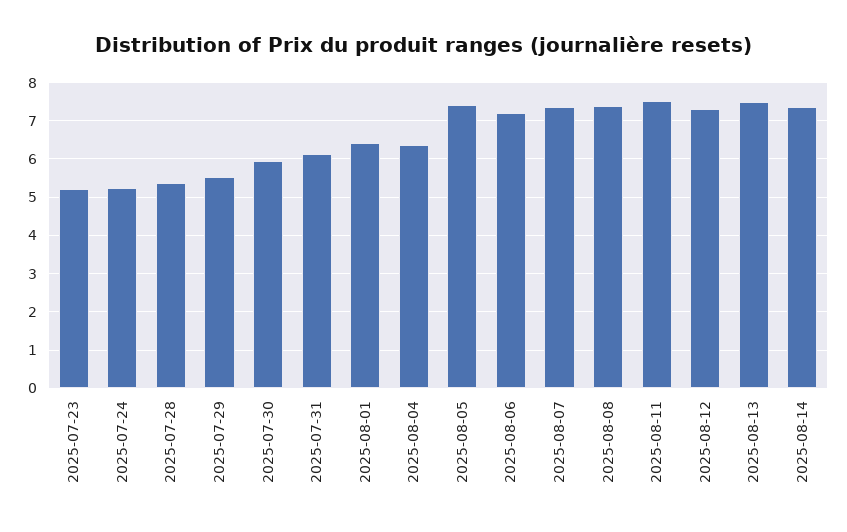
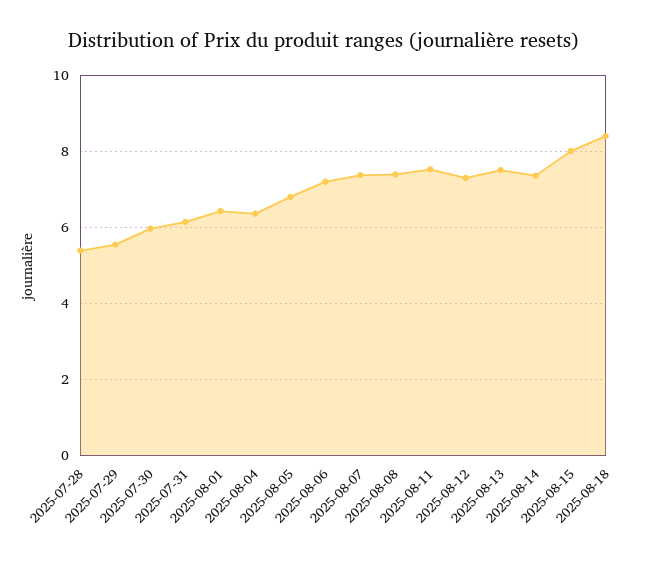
2025-07-23: 5.2 -> none
2025-07-24: 5.2 -> none
2025-08-05: 7.4 -> 6.8
2025-08-15: none -> 8
2025-08-18: none -> 8.4

